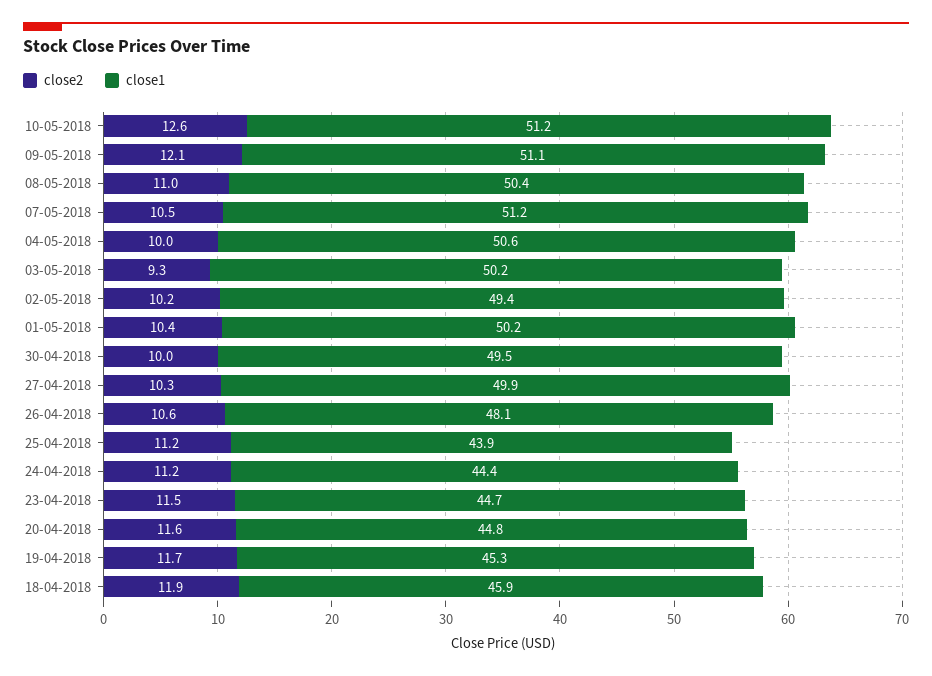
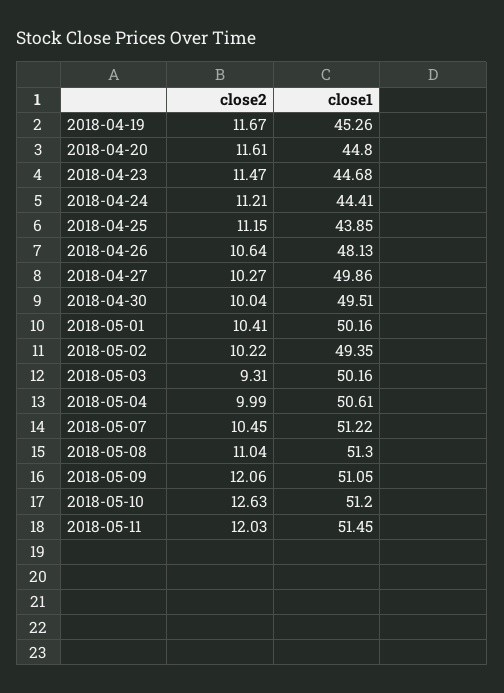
close1, 08-05-2018: 50.4 -> 51.3
close2, 18-04-2018: 11.9 -> none
close1, 18-04-2018: 45.9 -> none
close2, 2018-05-11: none -> 12.03
close1, 2018-05-11: none -> 51.45

